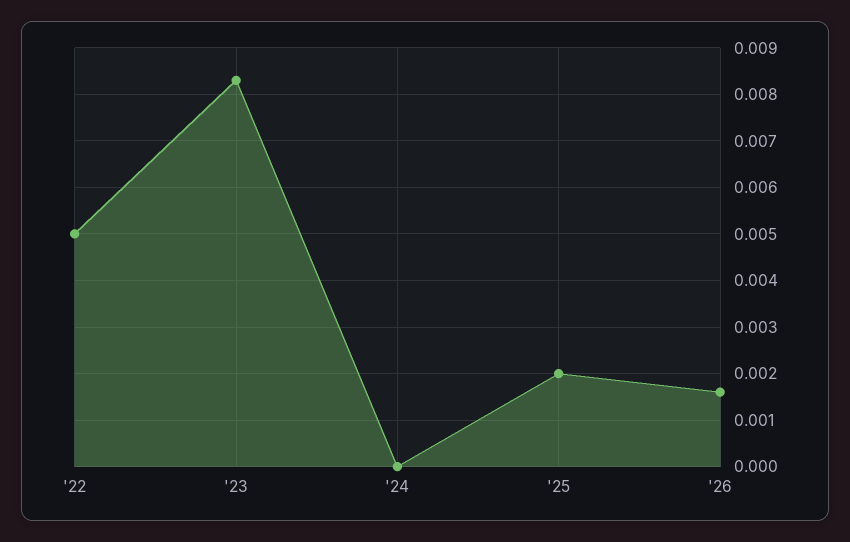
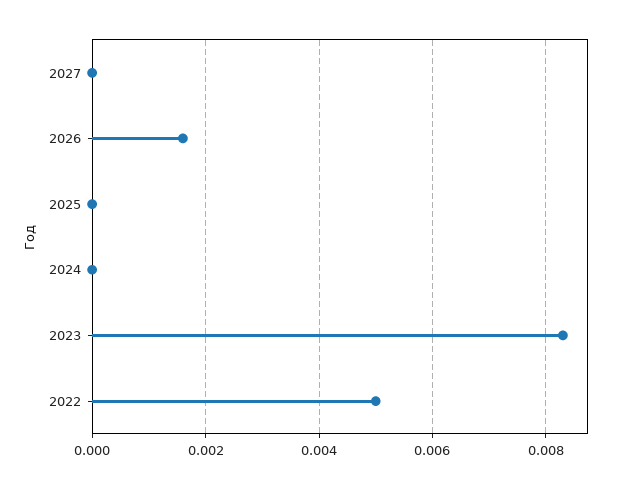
'25: 0.002 -> 0
2027: none -> 0

